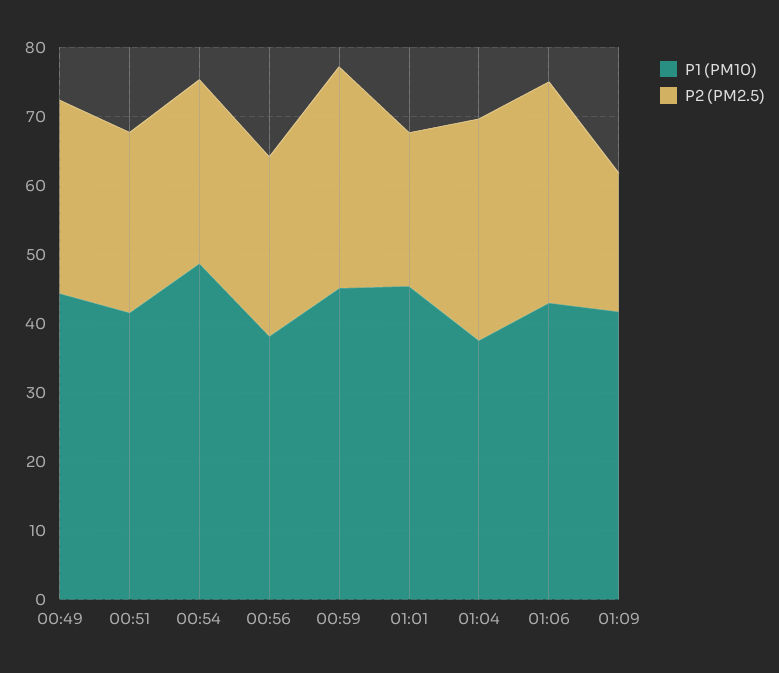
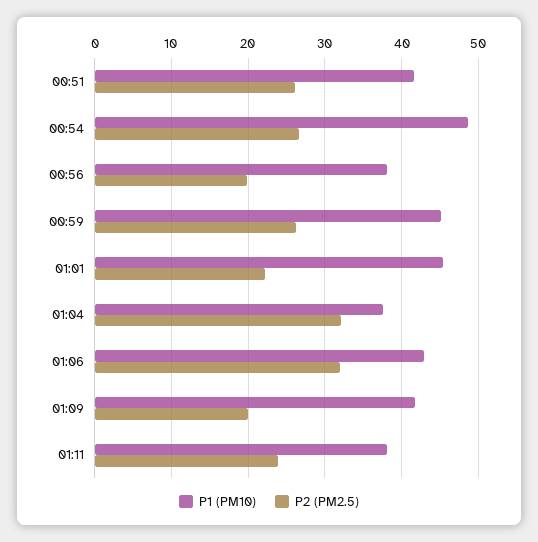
P1 (PM10), 00:49: 44 -> none
P2 (PM2.5), 00:49: 28 -> none
P2 (PM2.5), 00:56: 26 -> 20
P2 (PM2.5), 00:59: 32 -> 26
P1 (PM10), 01:11: none -> 38
P2 (PM2.5), 01:11: none -> 24

